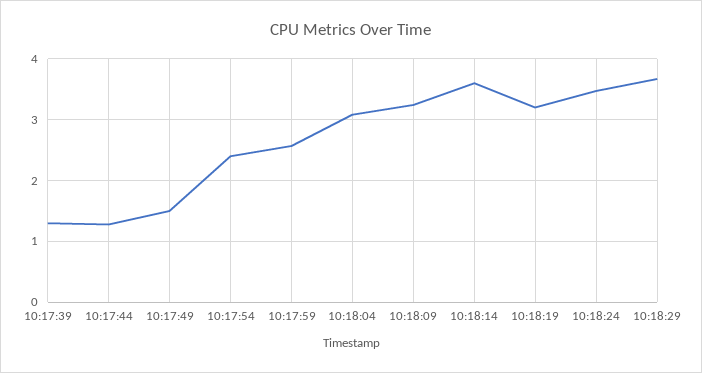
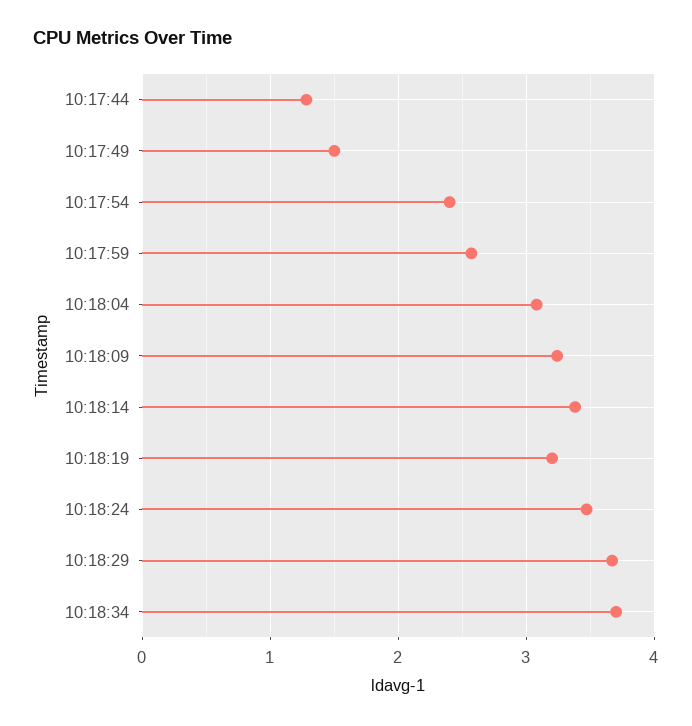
10:17:39: 1.3 -> none
10:18:14: 3.6 -> 3.4
10:18:34: none -> 3.7

